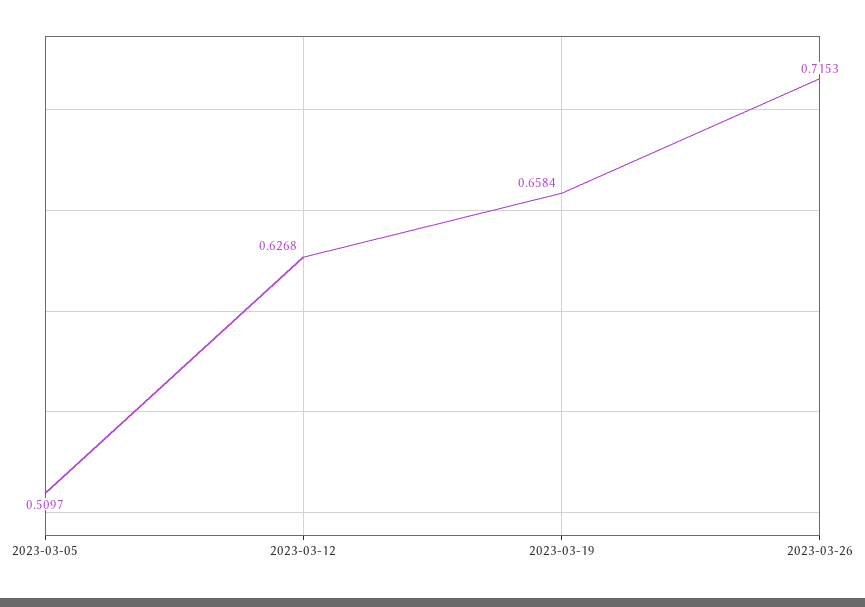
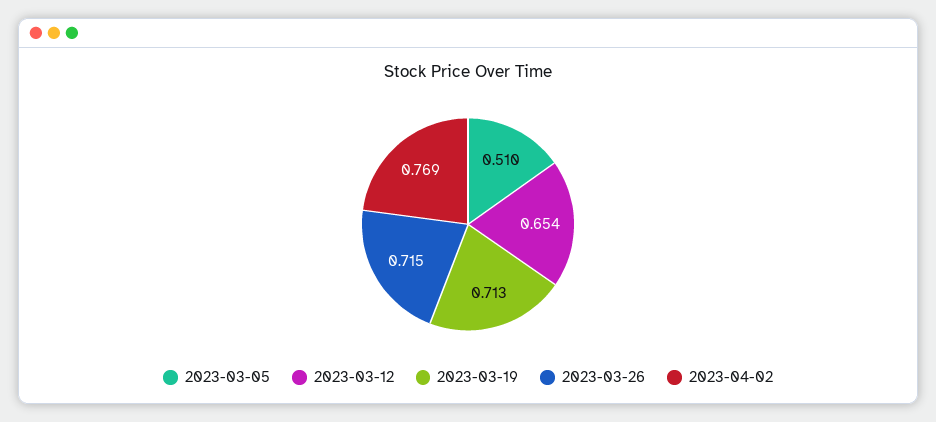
2023-03-12: 0.6268 -> 0.654
2023-03-19: 0.6584 -> 0.713
2023-04-02: none -> 0.769

